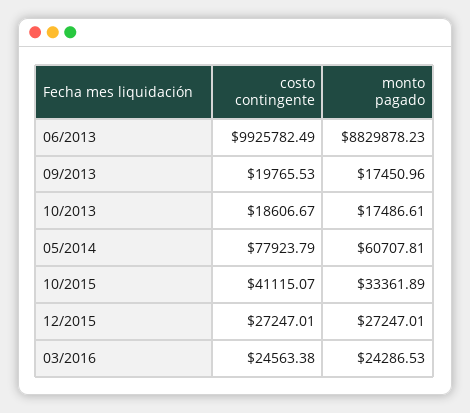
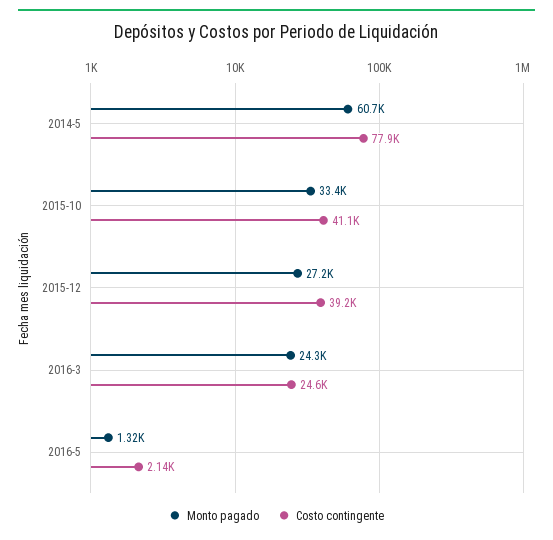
costo contingente, 06/2013: 9925782.49 -> none
monto pagado, 06/2013: 8829878.23 -> none
costo contingente, 09/2013: 19765.53 -> none
monto pagado, 09/2013: 17450.96 -> none
costo contingente, 10/2013: 18606.67 -> none
monto pagado, 10/2013: 17486.61 -> none
costo contingente, 12/2015: 27247.01 -> 39200
monto pagado, 2016-5: none -> 1320
costo contingente, 2016-5: none -> 2140

